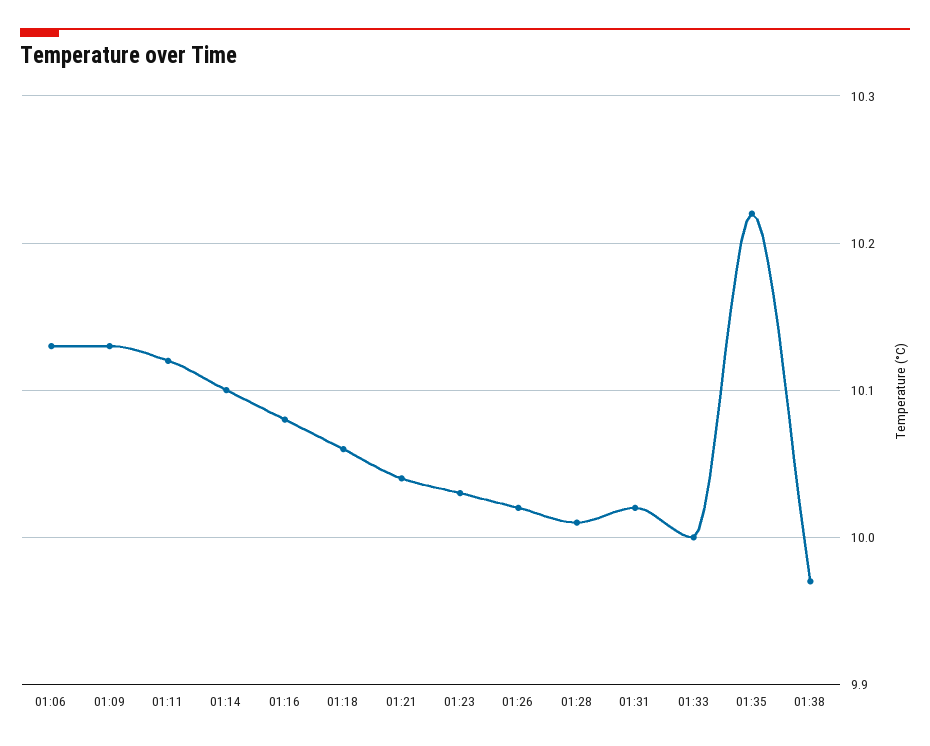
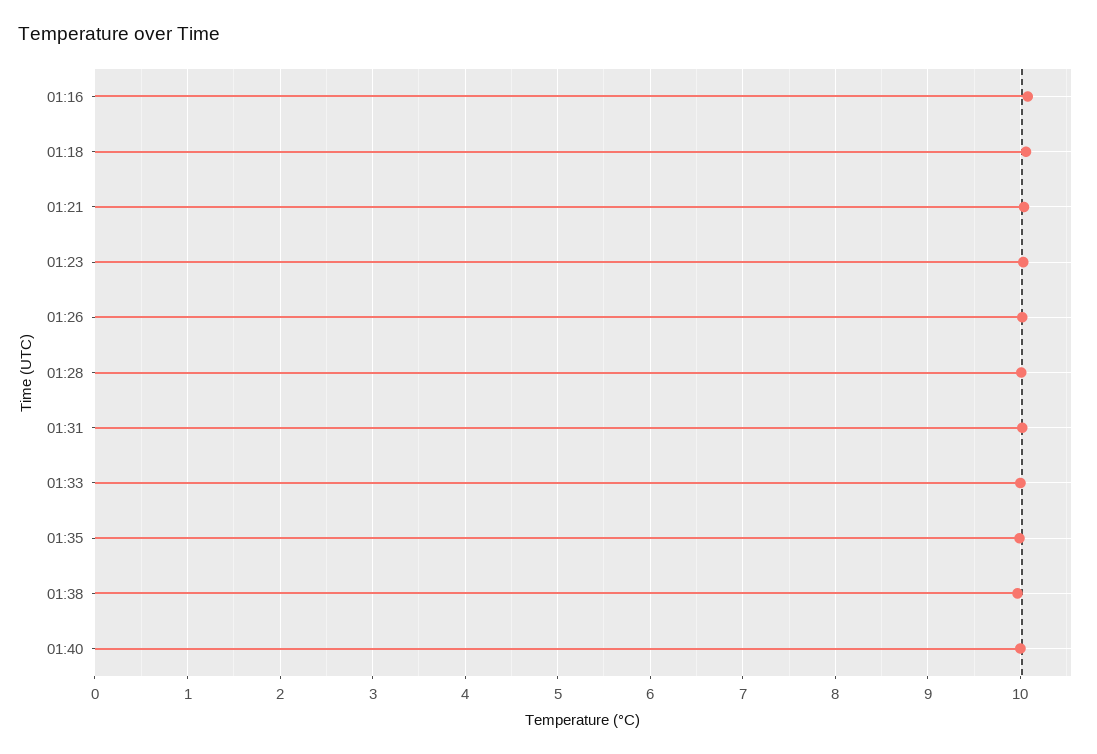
01:06: 10.13 -> none
01:09: 10.13 -> none
01:11: 10.12 -> none
01:14: 10.1 -> none
01:35: 10.22 -> 10
01:40: none -> 10

